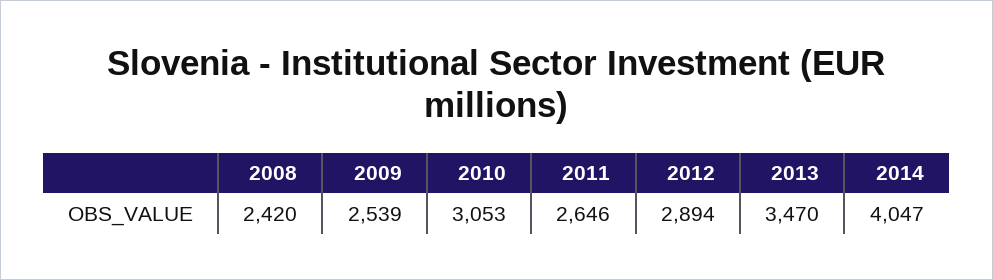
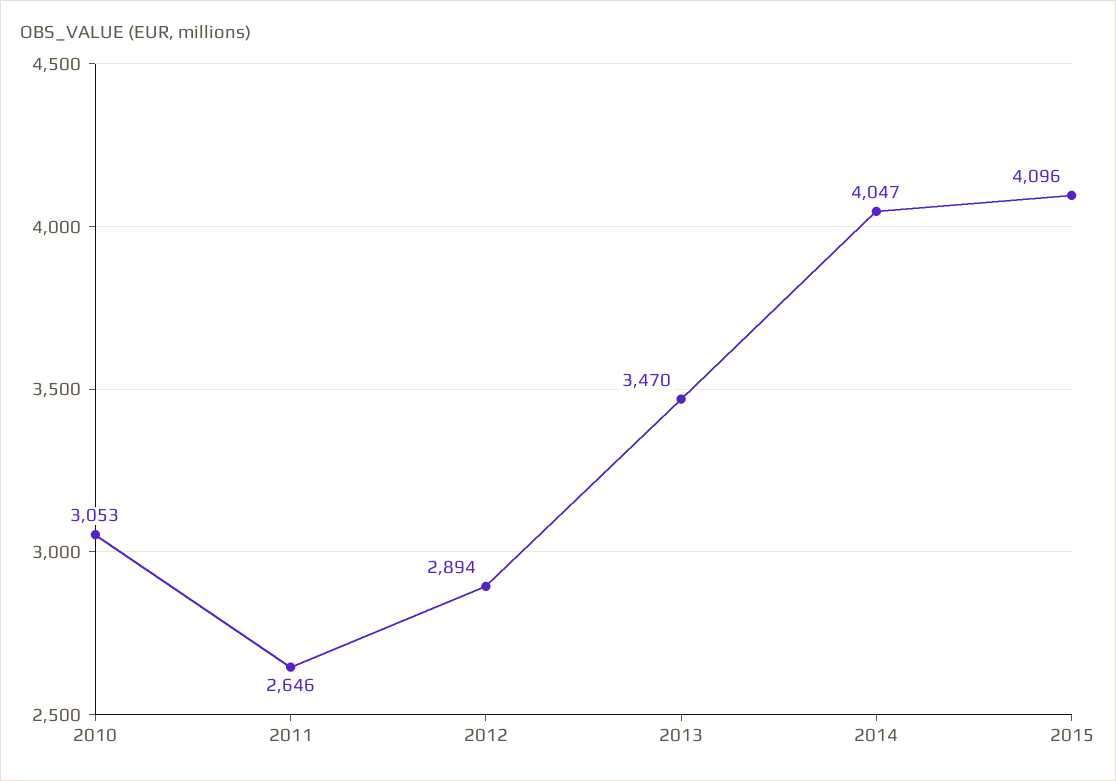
2008: 2420 -> none
2009: 2539 -> none
2015: none -> 4096

